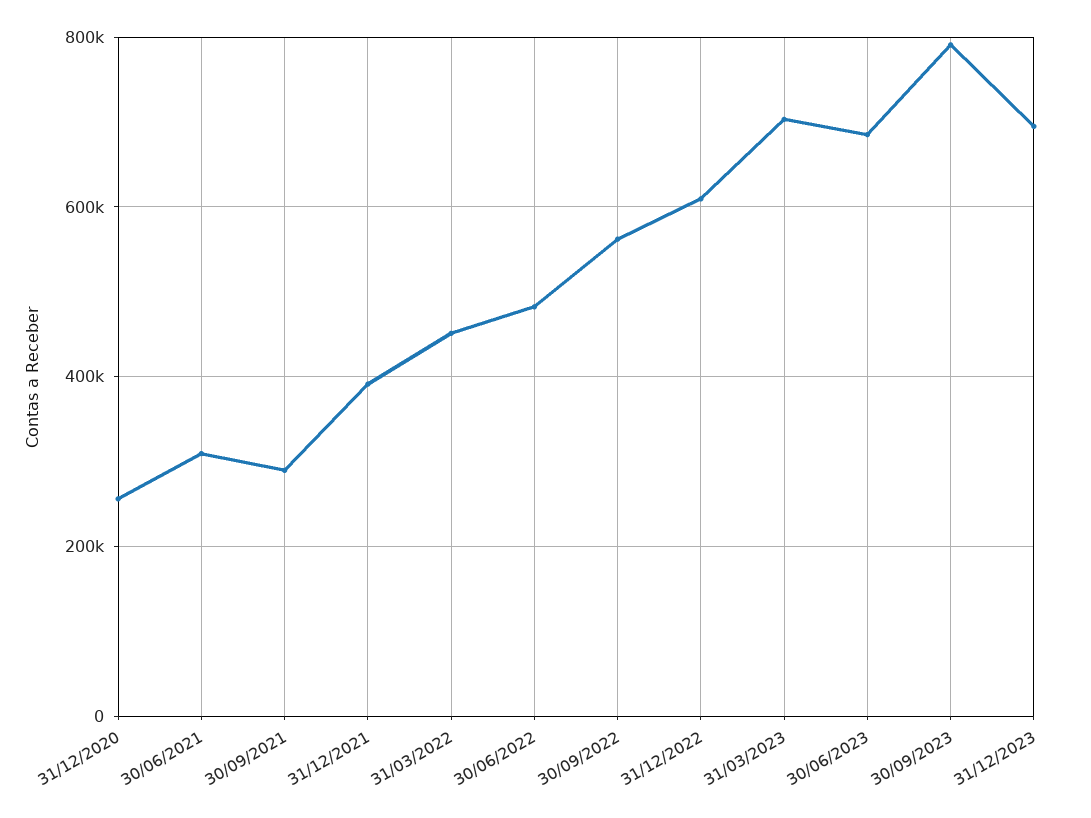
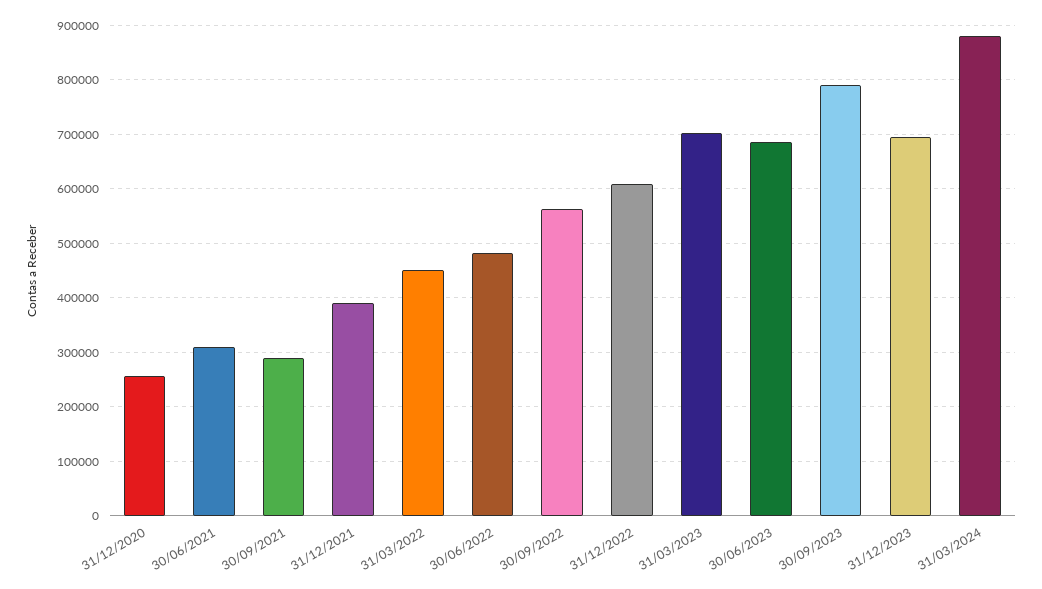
31/03/2024: none -> 880000

